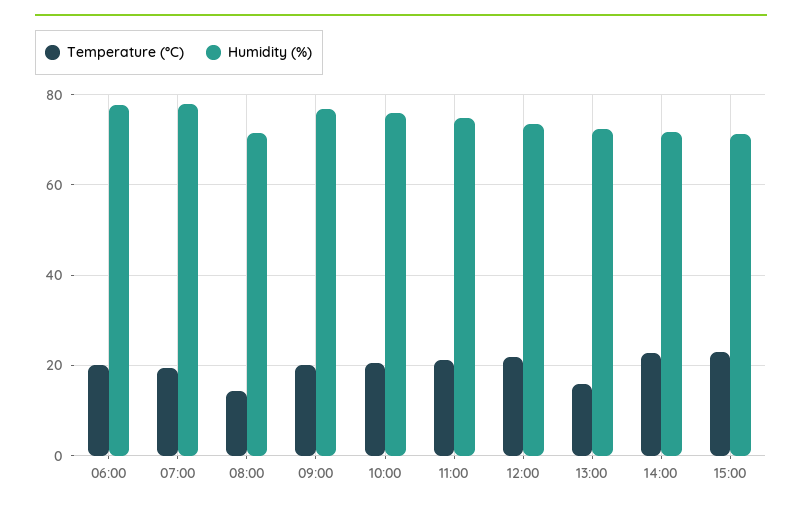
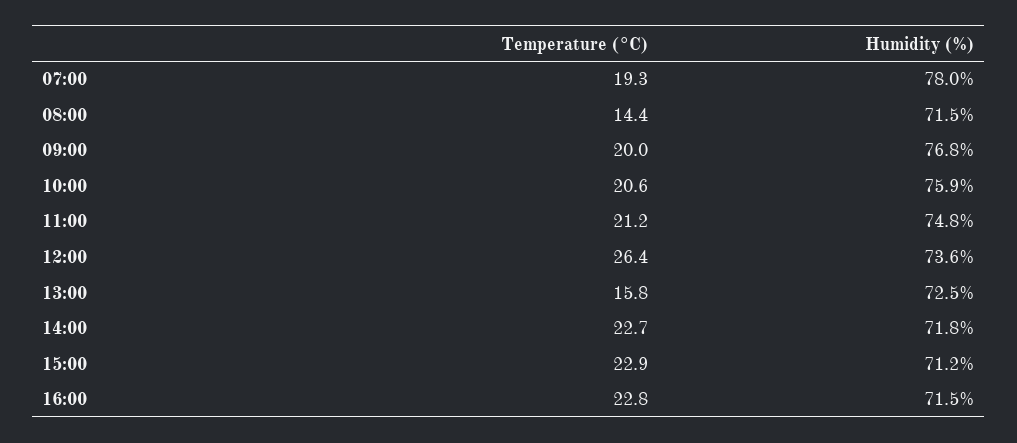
Temperature (°C), 06:00: 20 -> none
Humidity (%), 06:00: 78 -> none
Temperature (°C), 12:00: 22 -> 26.4
Temperature (°C), 16:00: none -> 22.8
Humidity (%), 16:00: none -> 71.5

